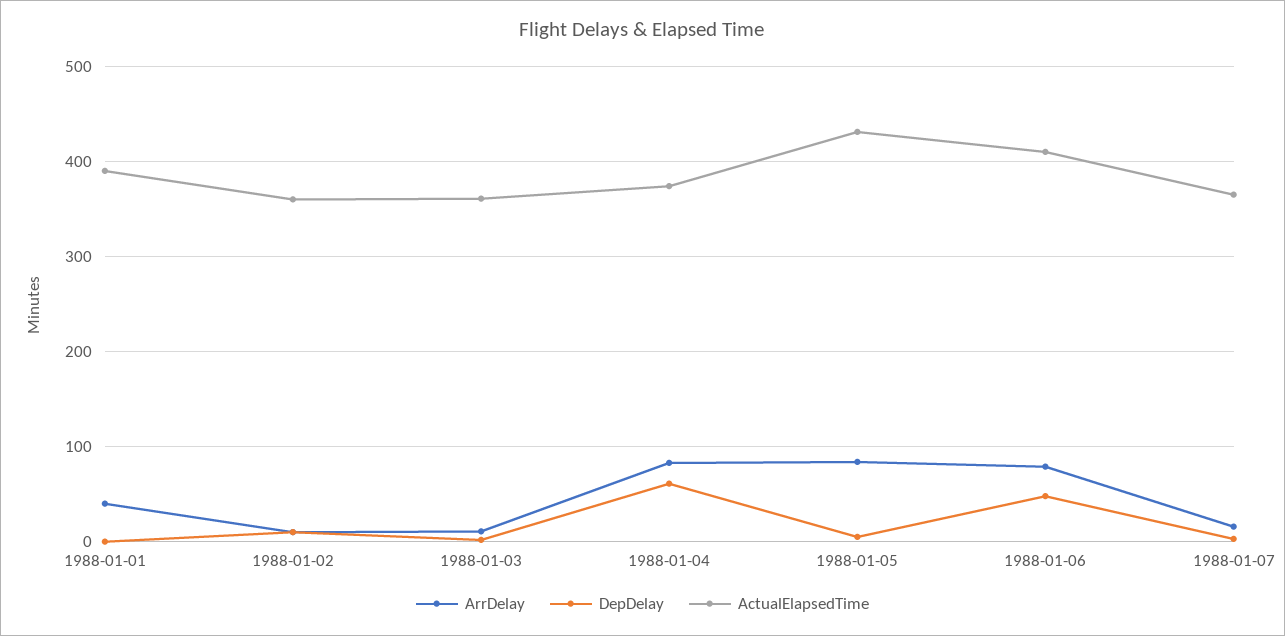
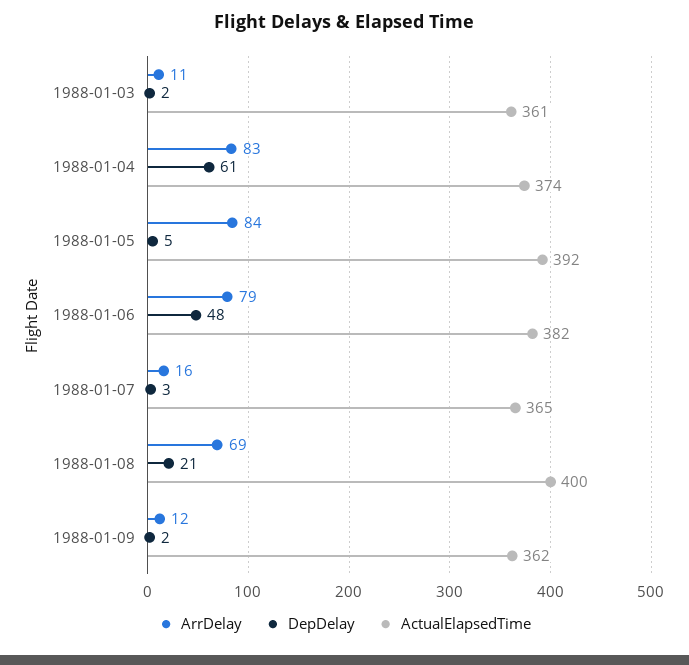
ArrDelay, 1988-01-01: 40 -> none
DepDelay, 1988-01-01: 0 -> none
ActualElapsedTime, 1988-01-01: 390 -> none
ArrDelay, 1988-01-02: 10 -> none
DepDelay, 1988-01-02: 10 -> none
ActualElapsedTime, 1988-01-02: 360 -> none
ActualElapsedTime, 1988-01-05: 430 -> 392
ActualElapsedTime, 1988-01-06: 410 -> 382
ArrDelay, 1988-01-08: none -> 69
DepDelay, 1988-01-08: none -> 21
ActualElapsedTime, 1988-01-08: none -> 400
ArrDelay, 1988-01-09: none -> 12
DepDelay, 1988-01-09: none -> 2
ActualElapsedTime, 1988-01-09: none -> 362

